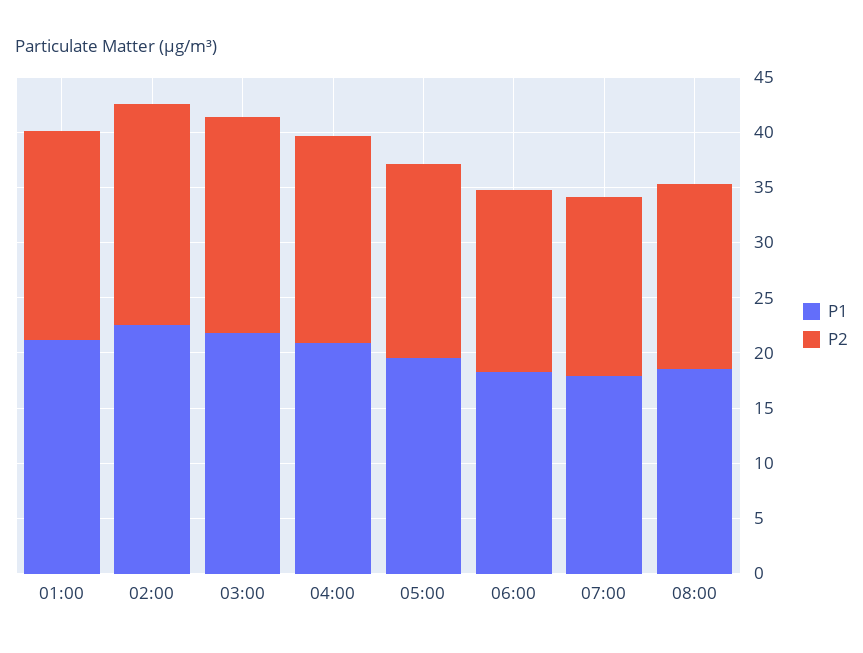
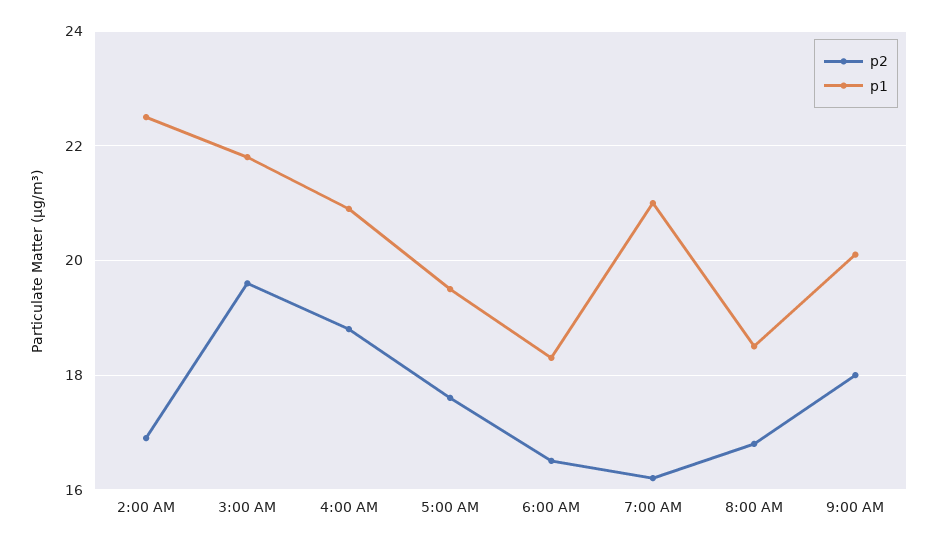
P1, 01:00: 21 -> none
P2, 01:00: 19 -> none
P2, 02:00: 20 -> 17
P1, 07:00: 18 -> 21
P2, 9:00 AM: none -> 18
P1, 9:00 AM: none -> 20

